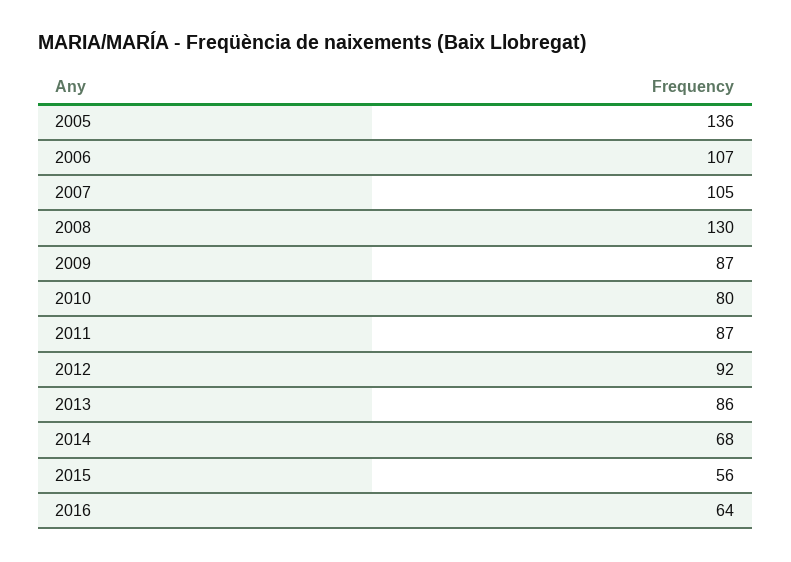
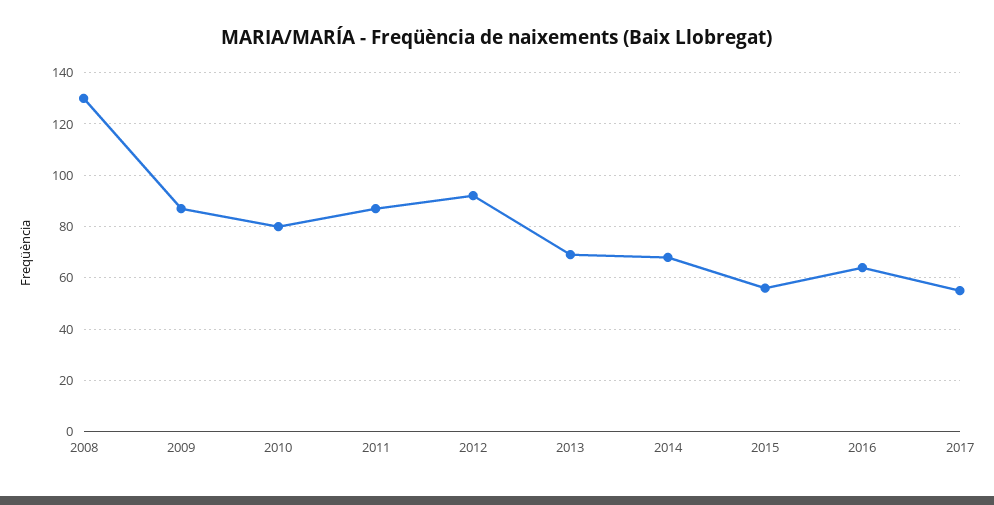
2005: 136 -> none
2006: 107 -> none
2007: 105 -> none
2013: 86 -> 70
2017: none -> 55

